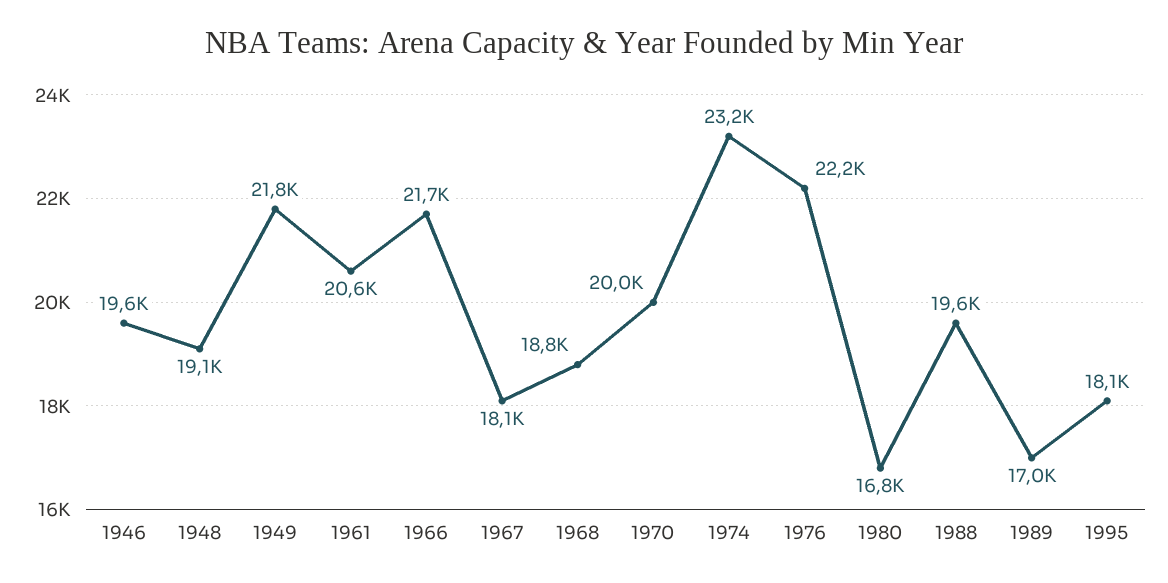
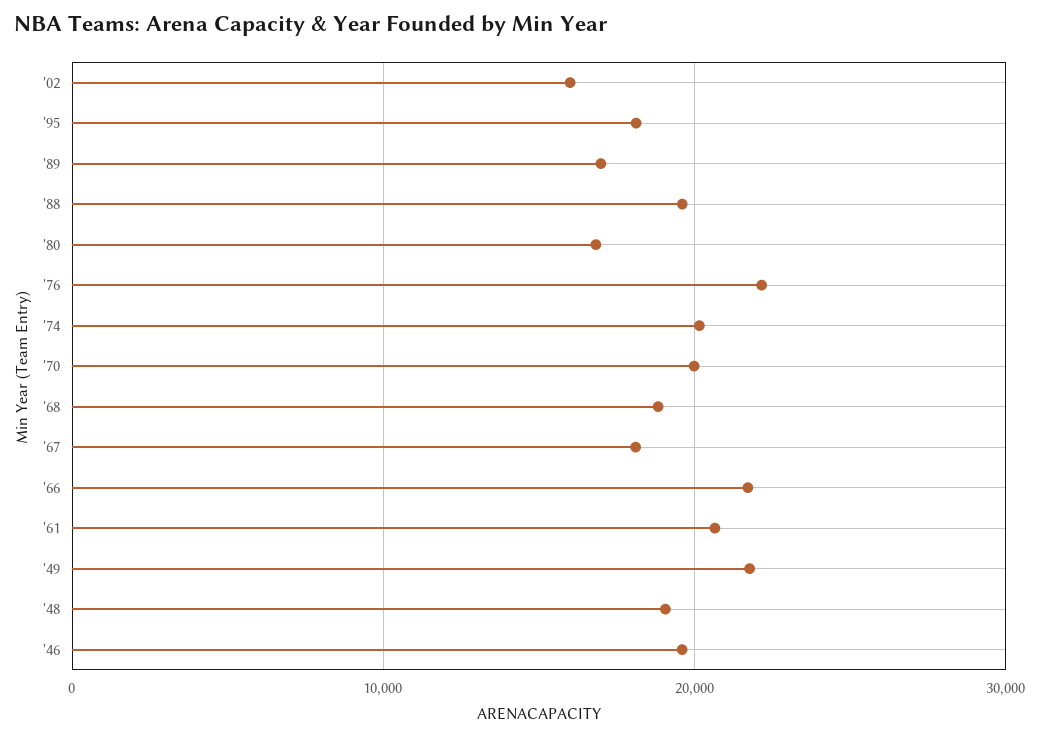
1974: 23200 -> 20000
'02: none -> 16000

